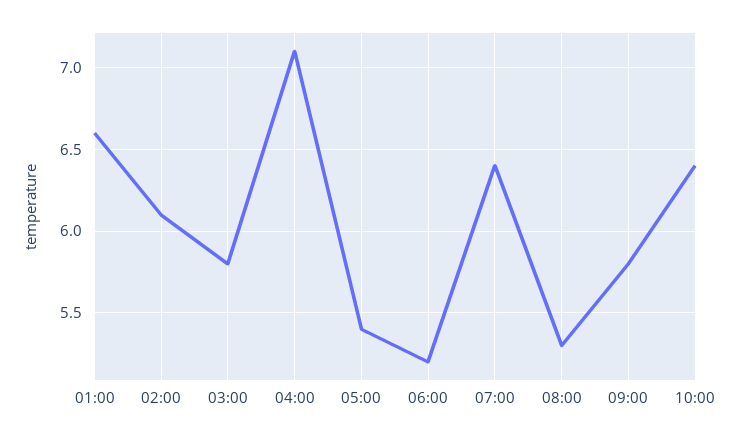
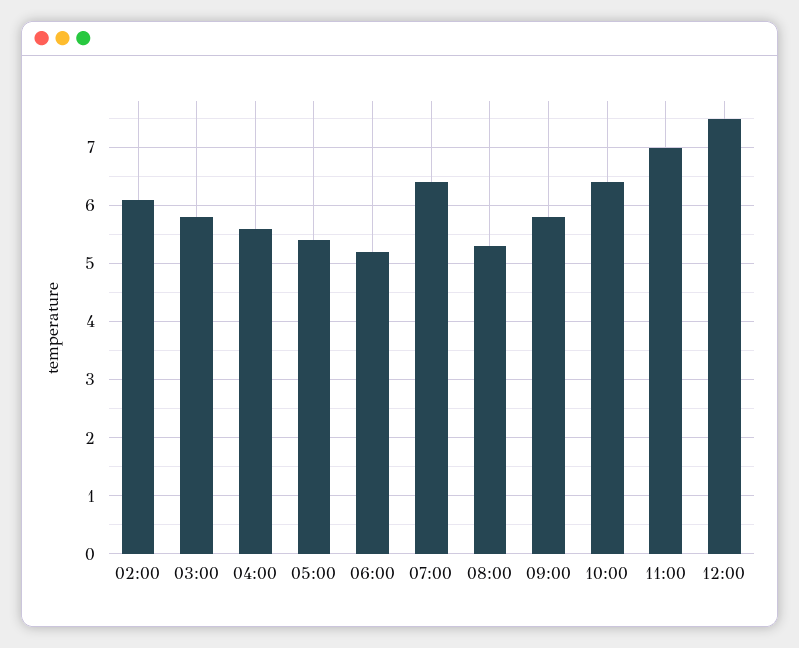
01:00: 6.6 -> none
04:00: 7.1 -> 5.5
11:00: none -> 7
12:00: none -> 7.5

